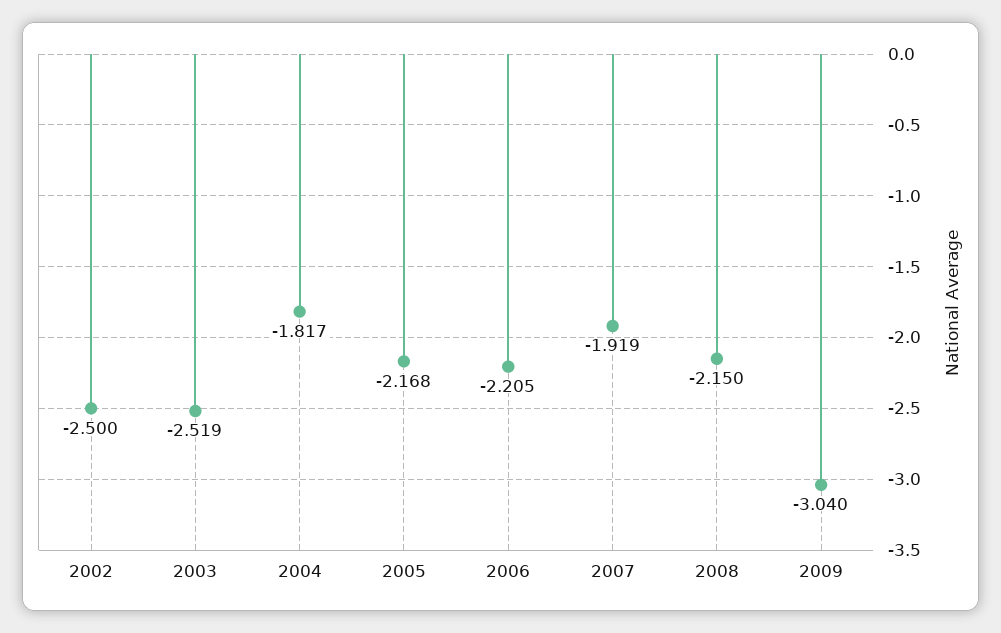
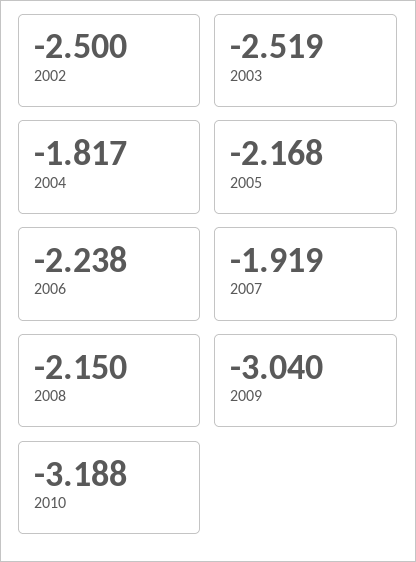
2006: -2.205 -> -2.238
2010: none -> -3.188

